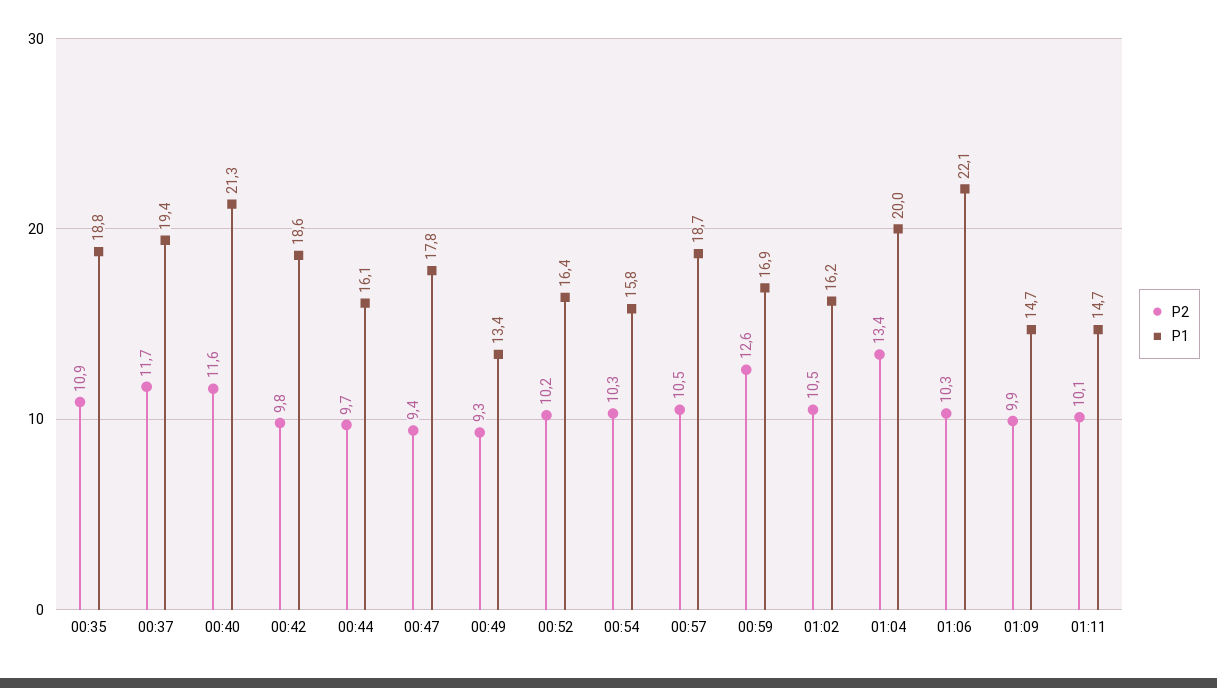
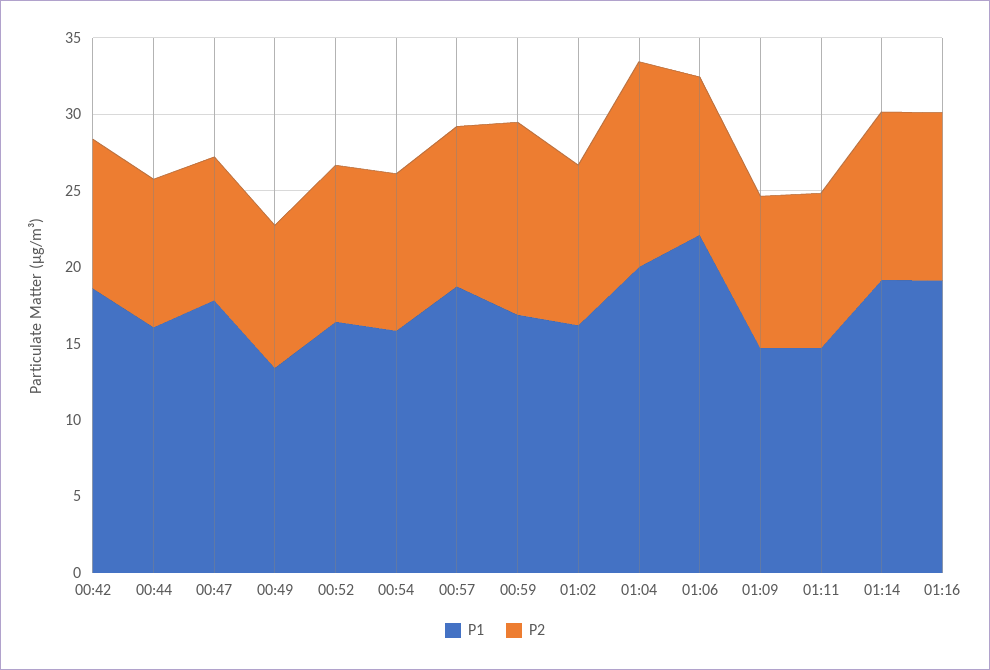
P2, 00:35: 10.9 -> none
P1, 00:35: 18.8 -> none
P2, 00:37: 11.7 -> none
P1, 00:37: 19.4 -> none
P2, 00:40: 11.6 -> none
P1, 00:40: 21.3 -> none
P1, 01:14: none -> 19
P2, 01:14: none -> 11
P1, 01:16: none -> 19
P2, 01:16: none -> 11

